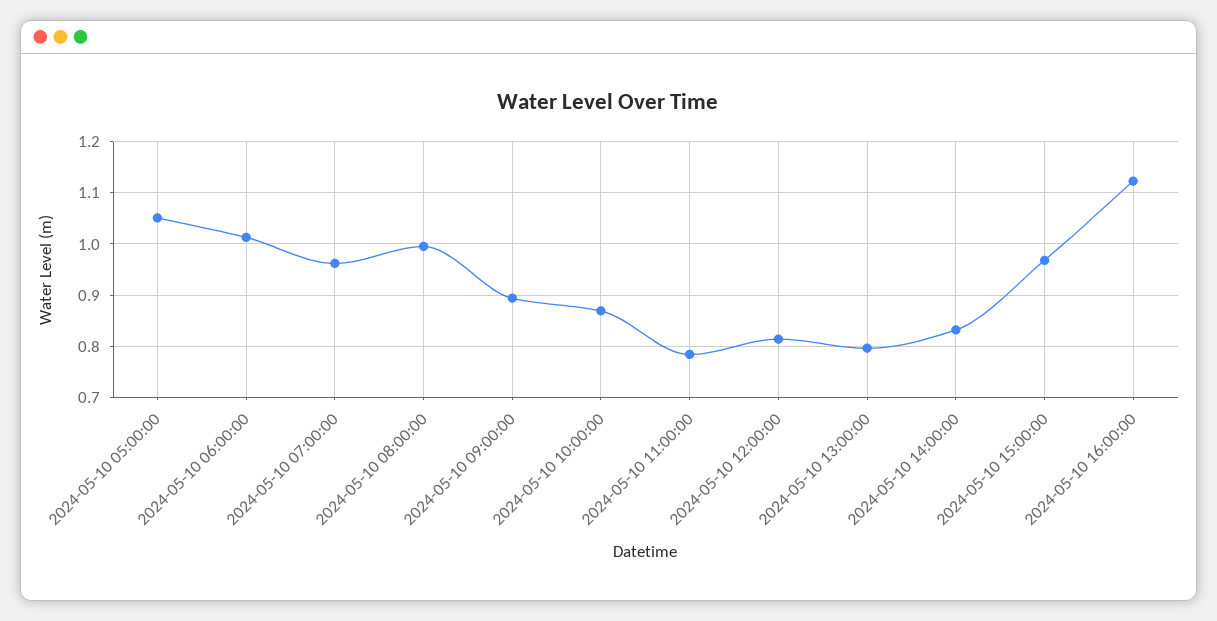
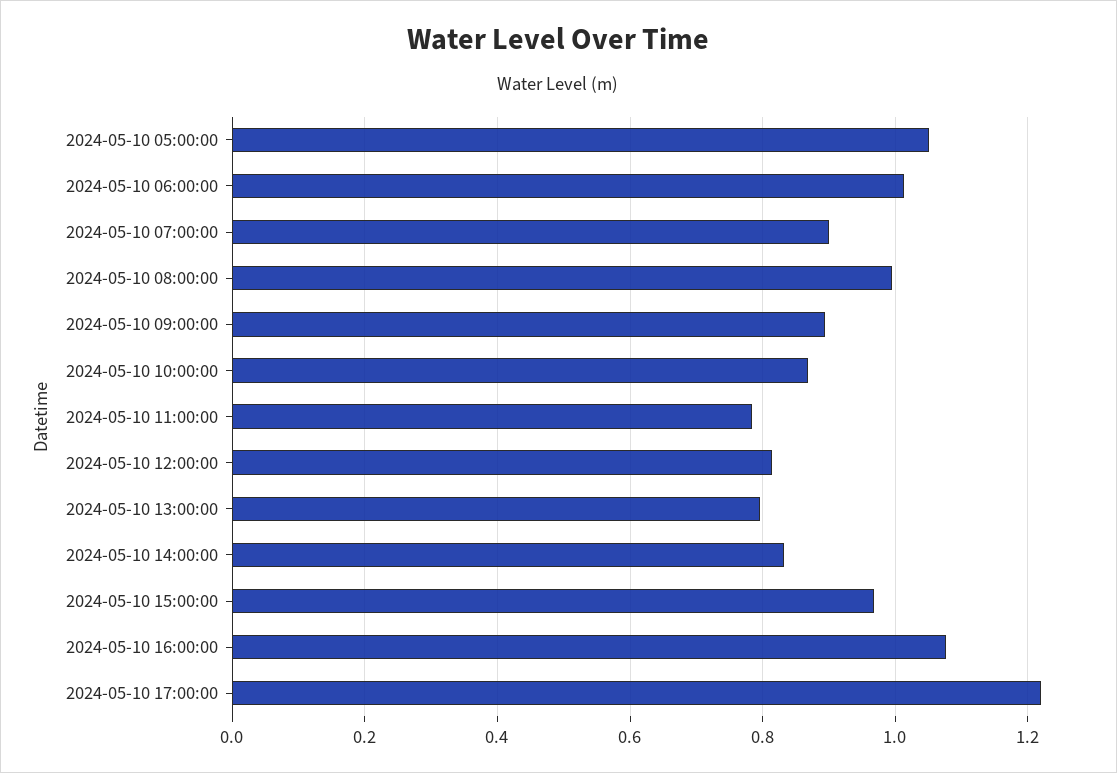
2024-05-10 07:00:00: 0.96 -> 0.9
2024-05-10 16:00:00: 1.12 -> 1.08
2024-05-10 17:00:00: none -> 1.22

